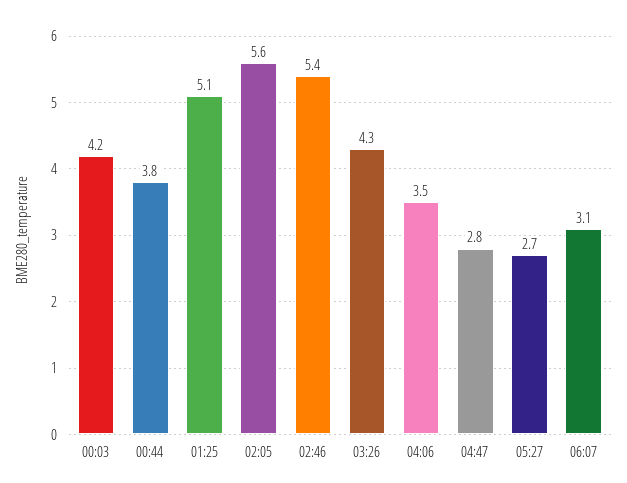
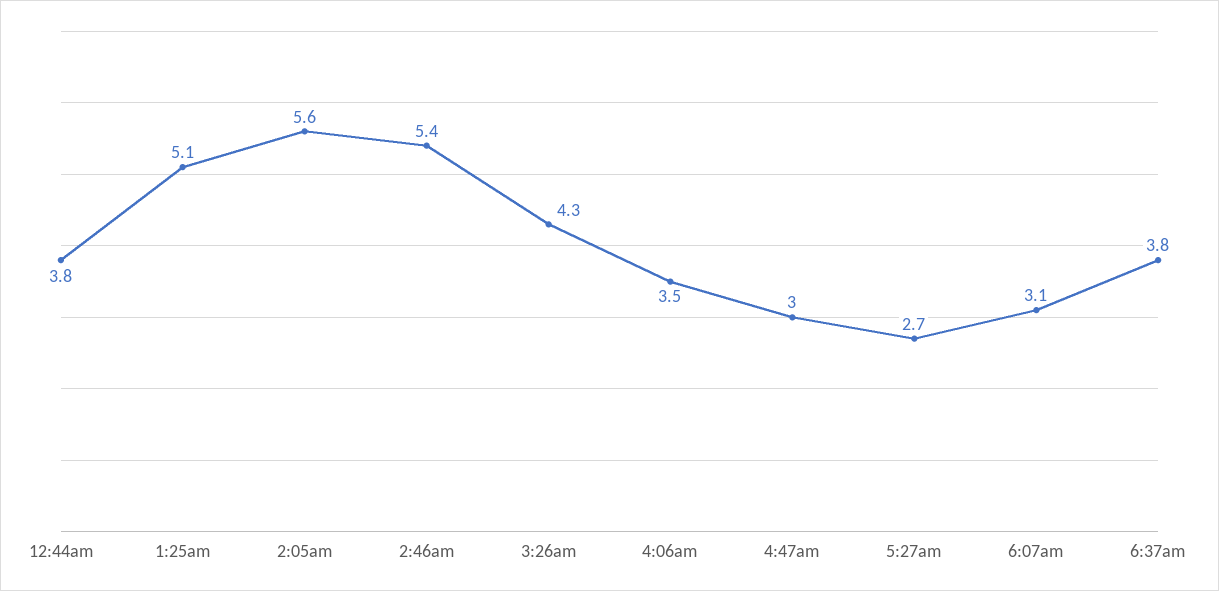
00:03: 4.2 -> none
04:47: 2.8 -> 3
6:37am: none -> 3.8

